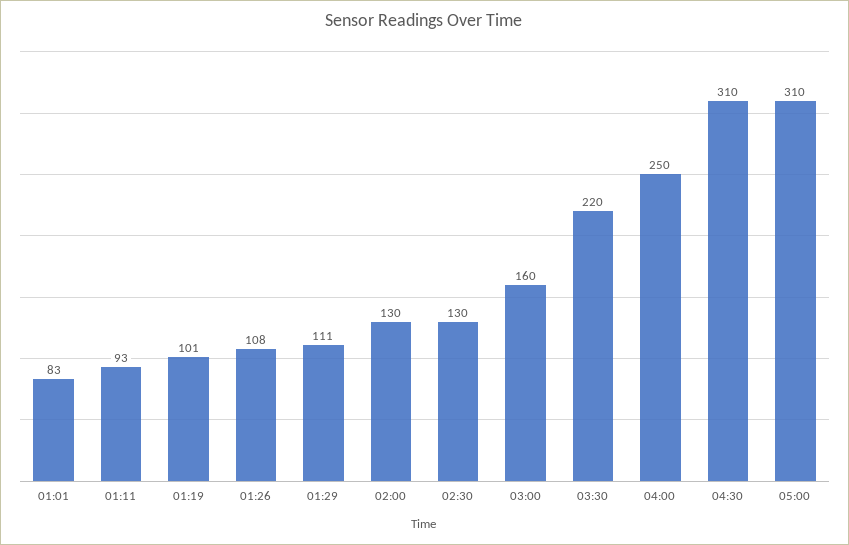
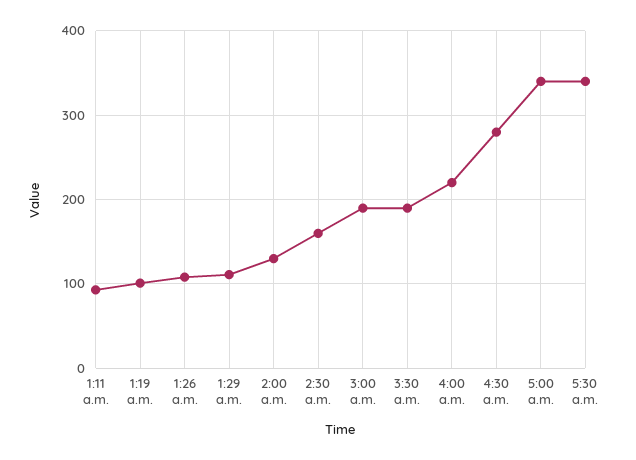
01:01: 83 -> none
02:30: 130 -> 160
03:00: 160 -> 190
03:30: 220 -> 190
04:00: 250 -> 220
04:30: 310 -> 280
05:00: 310 -> 340
5:30 a.m.: none -> 340

